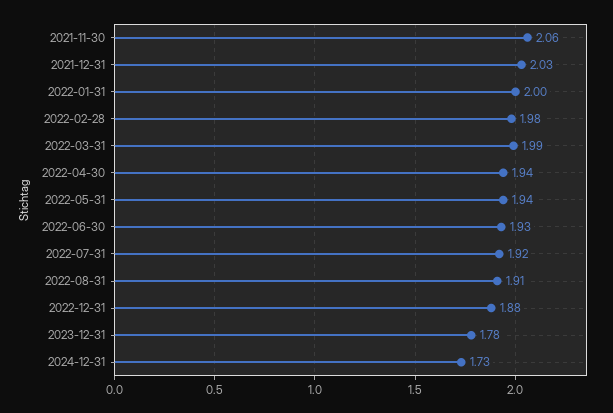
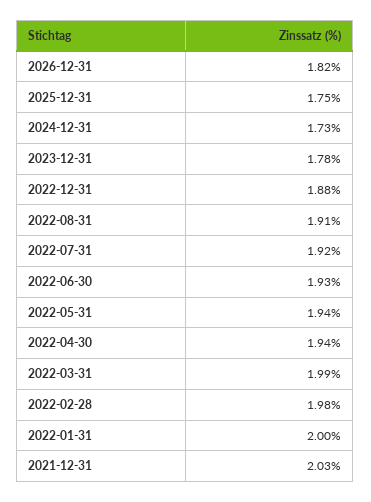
2021-11-30: 2.06 -> none
2026-12-31: none -> 1.82
2025-12-31: none -> 1.75

